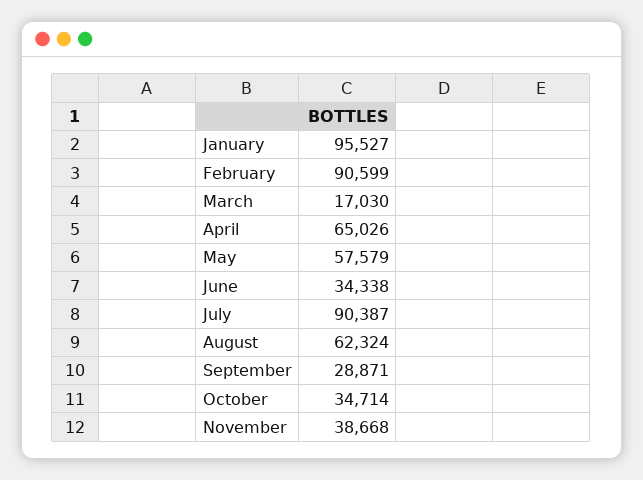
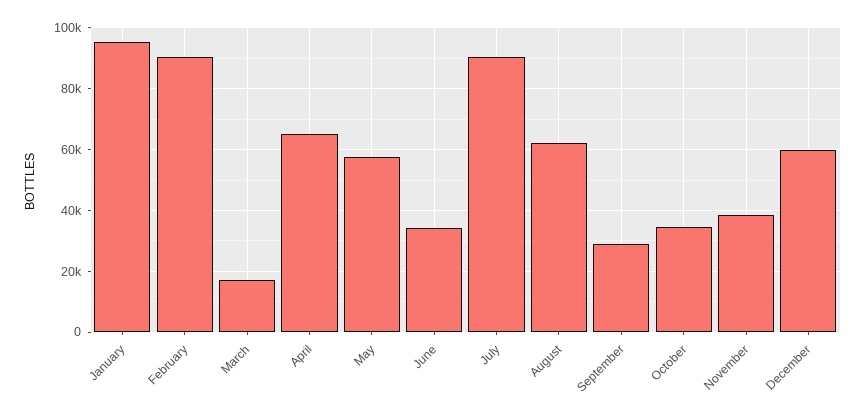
December: none -> 60000

